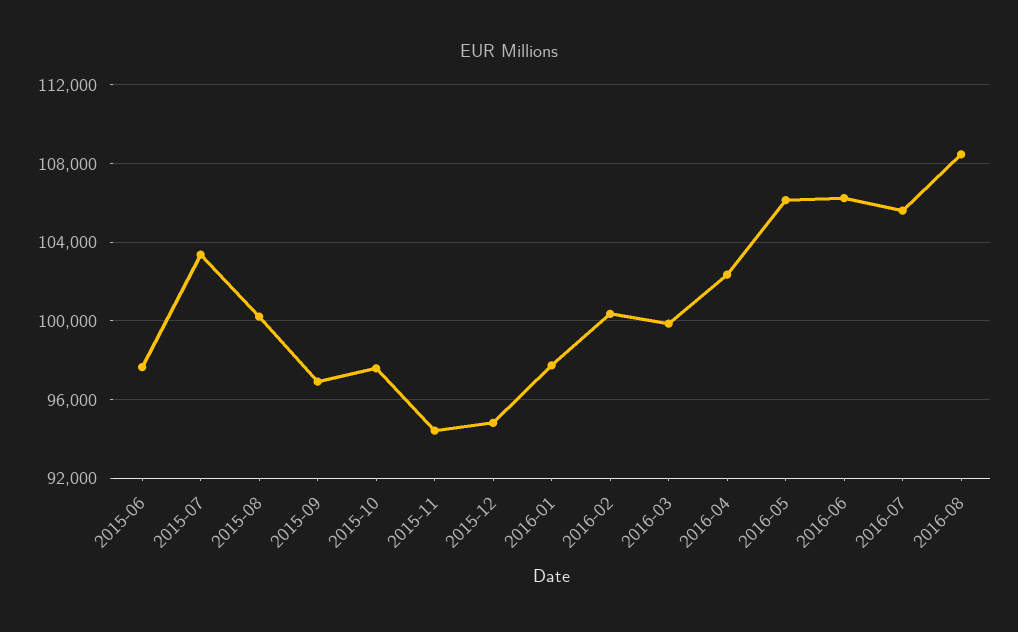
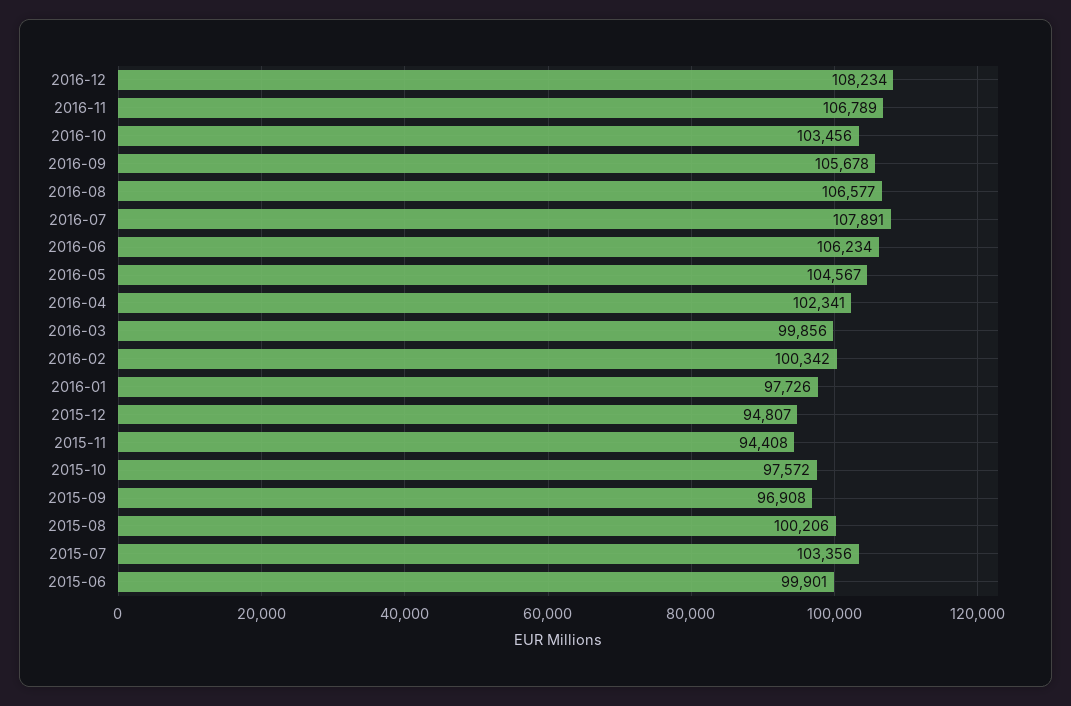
2015-06: 97500 -> 99901
2016-05: 106000 -> 104567
2016-07: 105500 -> 107891
2016-08: 108500 -> 106577
2016-12: none -> 108234
2016-11: none -> 106789
2016-10: none -> 103456
2016-09: none -> 105678

